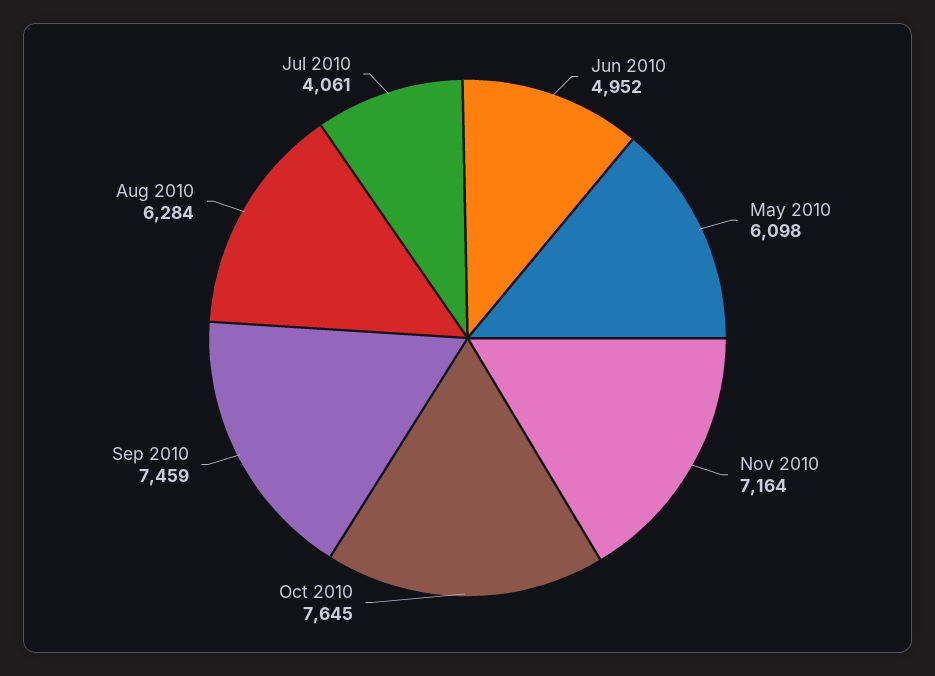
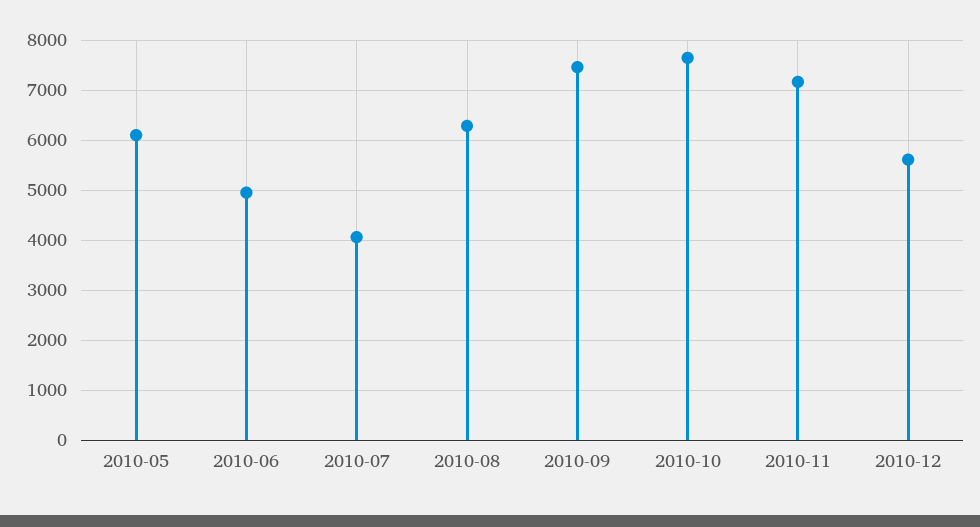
2010-12: none -> 5600

